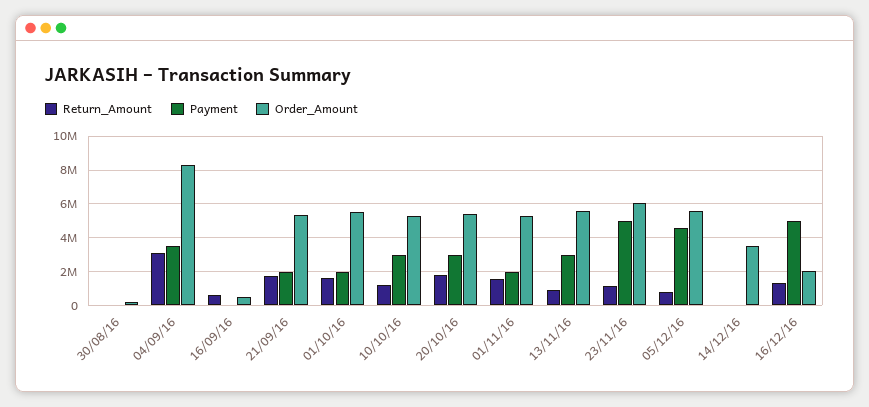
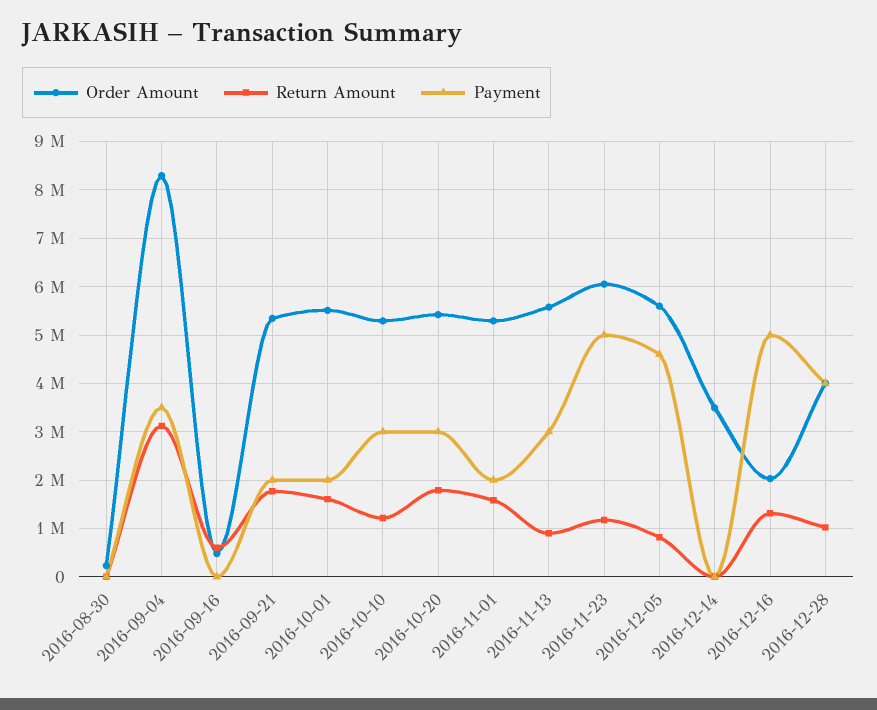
Order_Amount, 2016-12-28: none -> 4000000
Return_Amount, 2016-12-28: none -> 1000000
Payment, 2016-12-28: none -> 4000000

